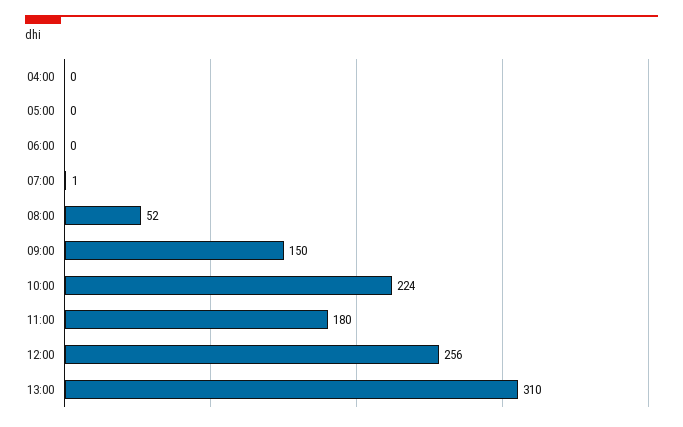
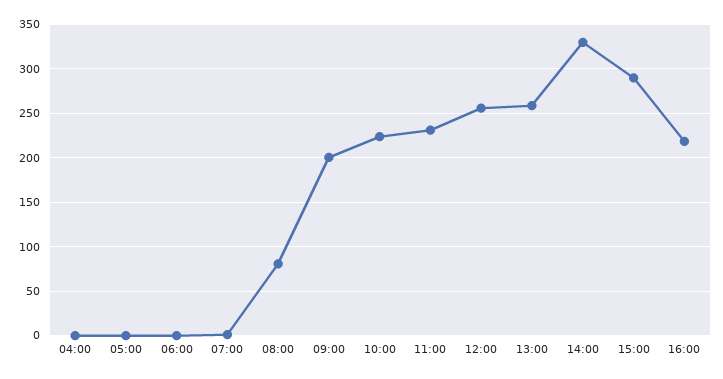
08:00: 52 -> 80
09:00: 150 -> 200
11:00: 180 -> 230
13:00: 310 -> 260
14:00: none -> 330
15:00: none -> 290
16:00: none -> 220

